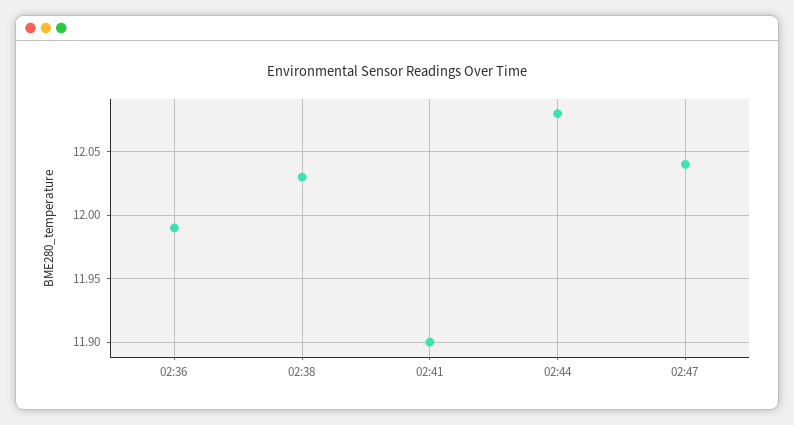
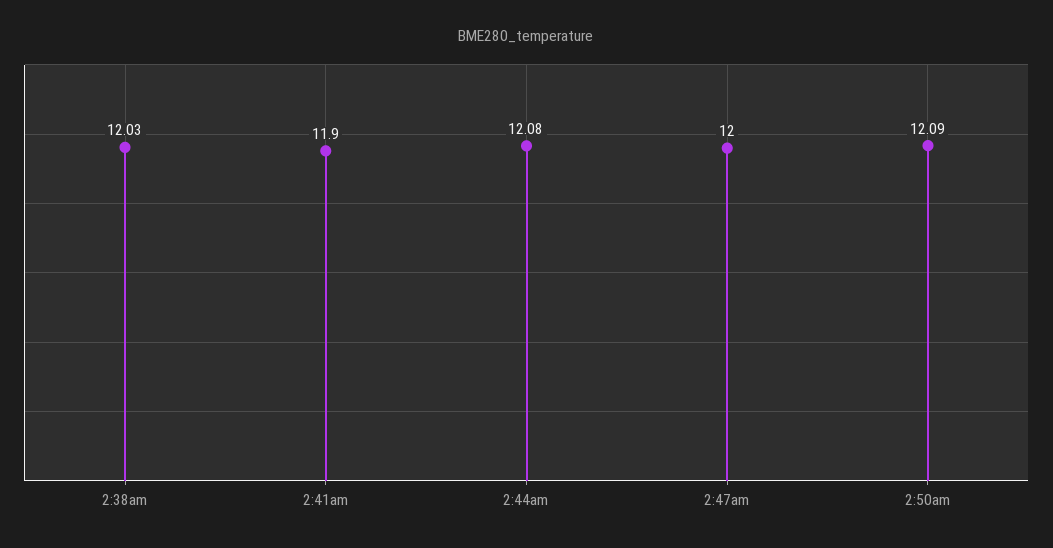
02:36: 11.99 -> none
02:47: 12.04 -> 12
2:50am: none -> 12.09

